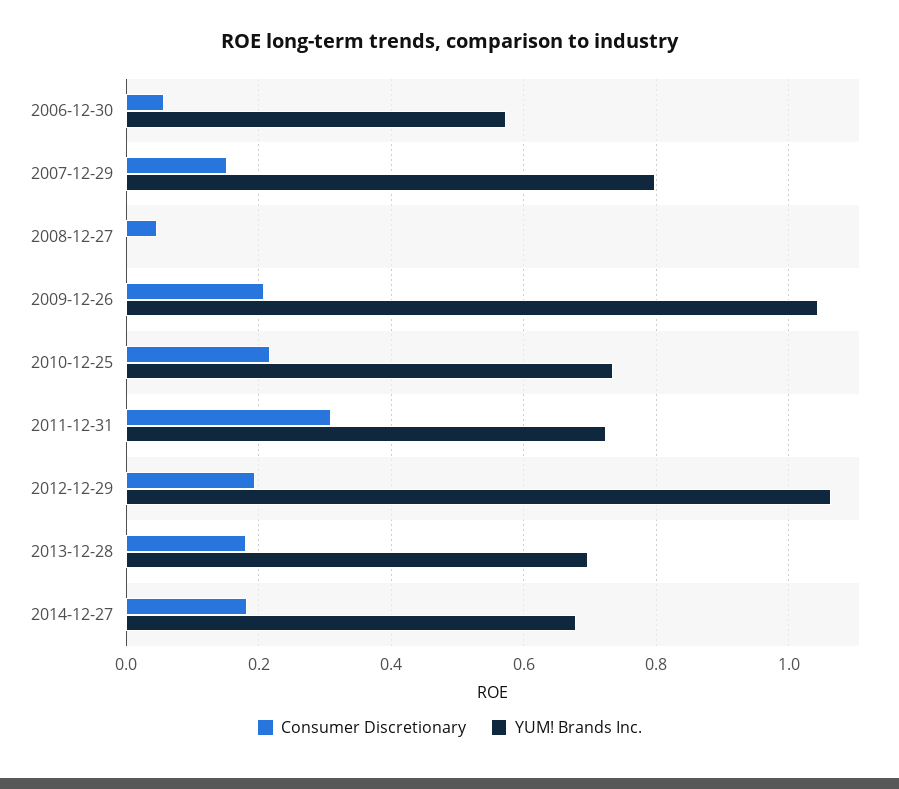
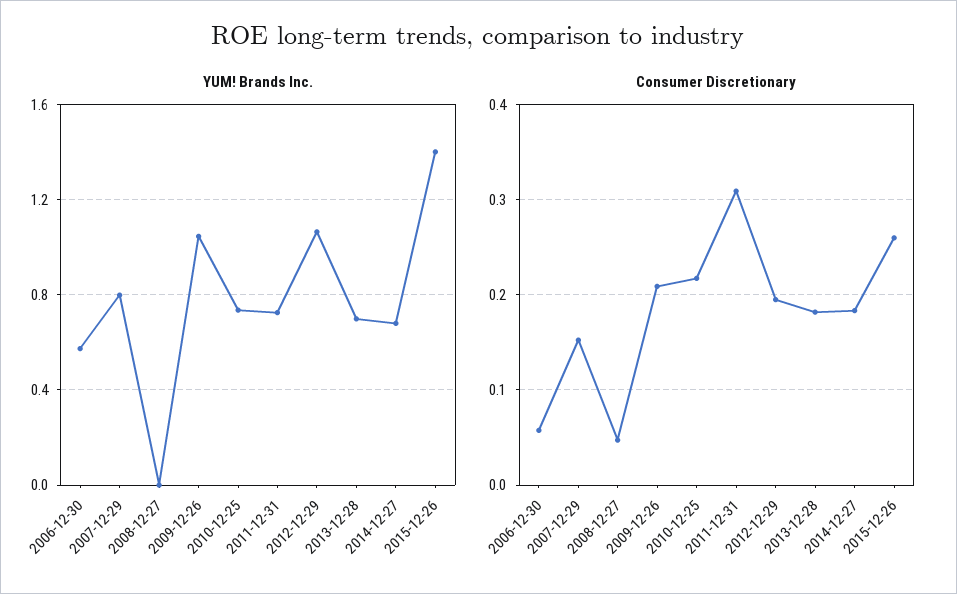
YUM! Brands Inc., 2015-12-26: none -> 1.4
Consumer Discretionary, 2015-12-26: none -> 0.26

